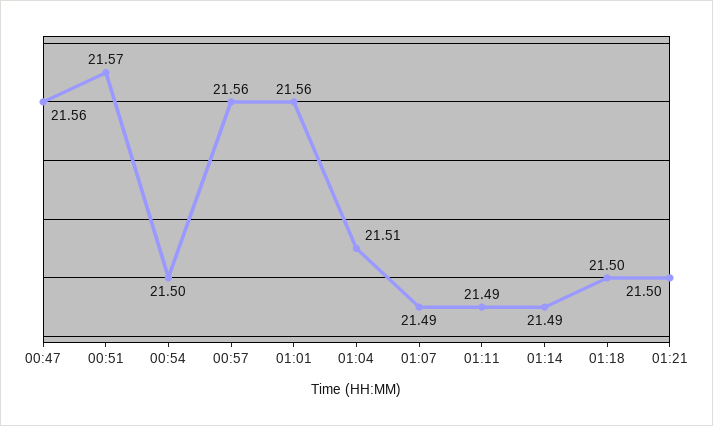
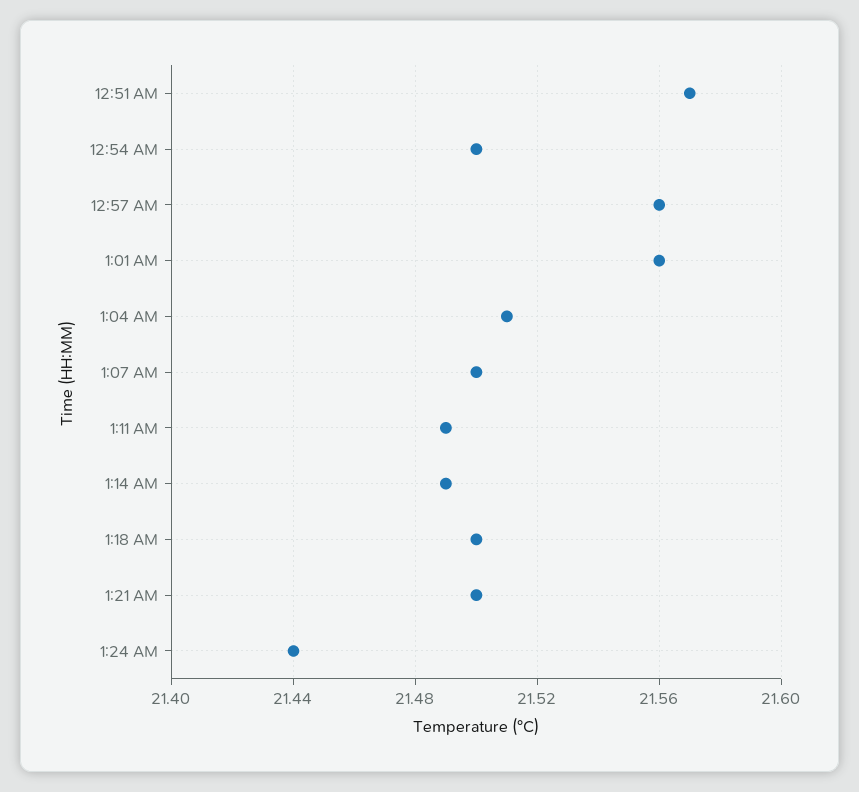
00:47: 21.56 -> none
01:07: 21.49 -> 21.5
1:24 AM: none -> 21.44

